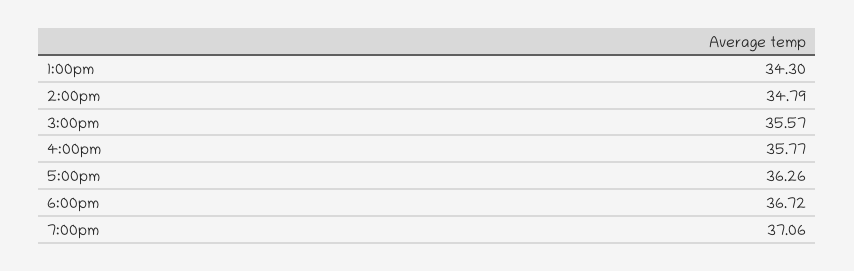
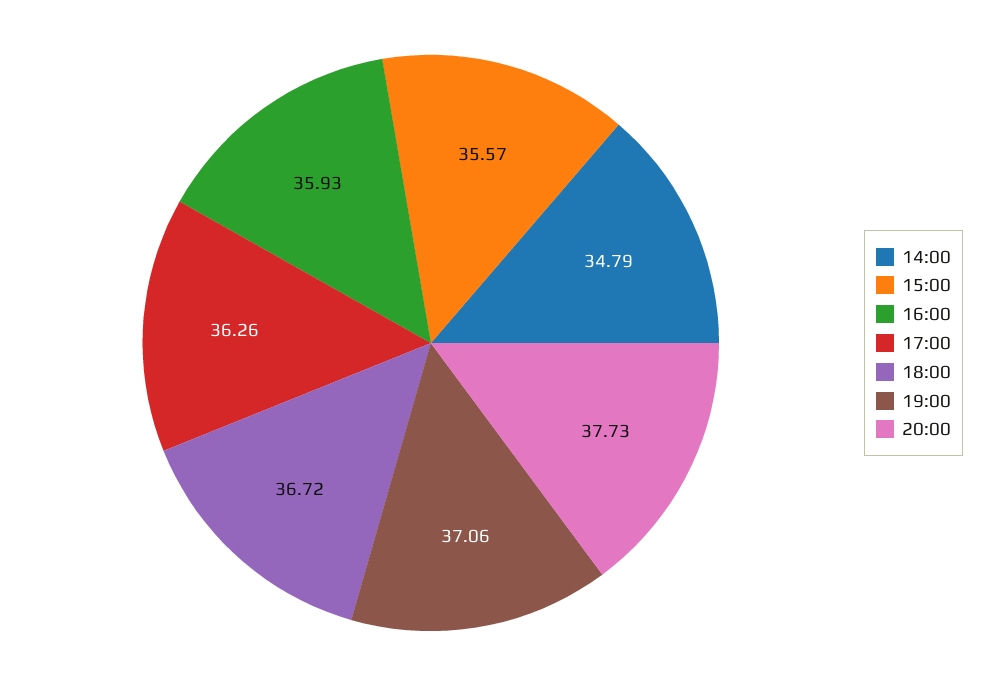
1:00pm: 34.3 -> none
4:00pm: 35.77 -> 35.93
20:00: none -> 37.73

